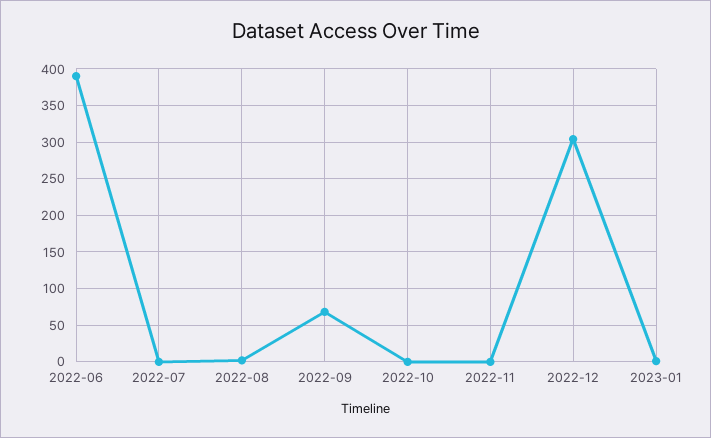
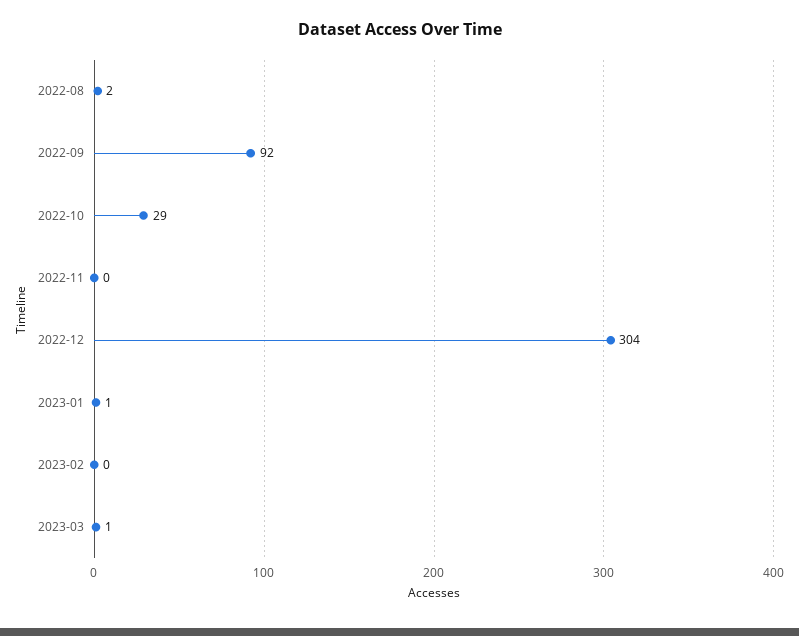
2022-06: 390 -> none
2022-07: 0 -> none
2022-09: 70 -> 92
2022-10: 0 -> 29
2023-02: none -> 0
2023-03: none -> 1

